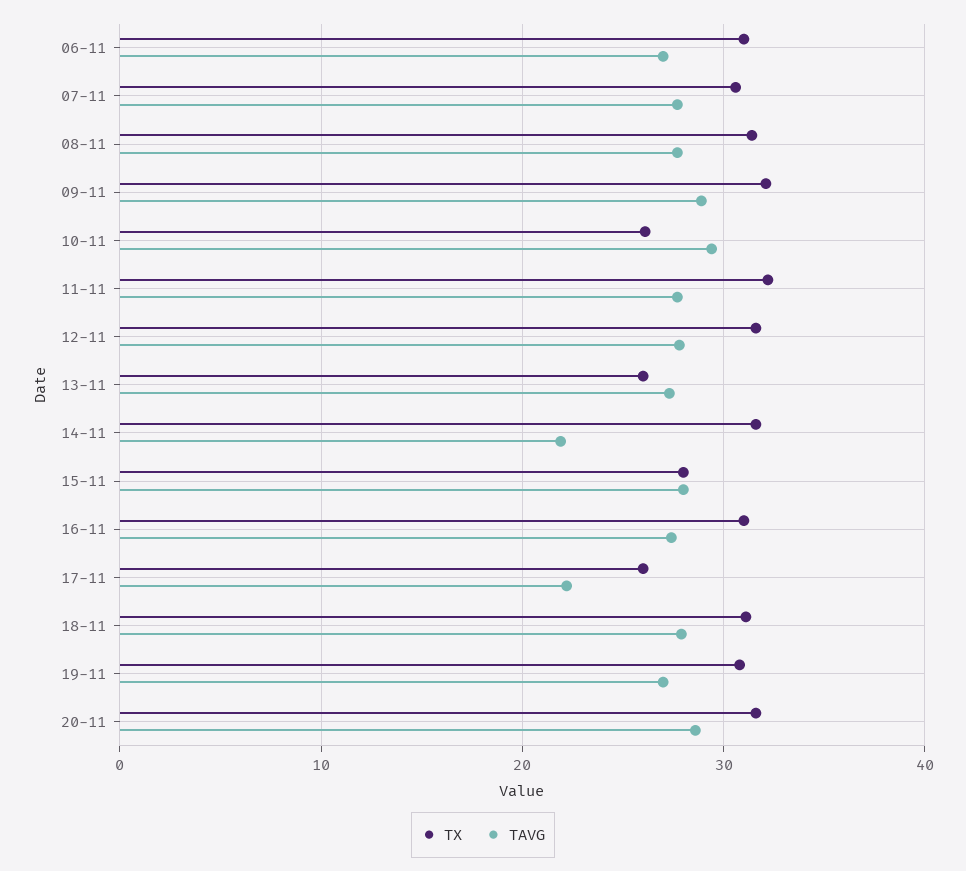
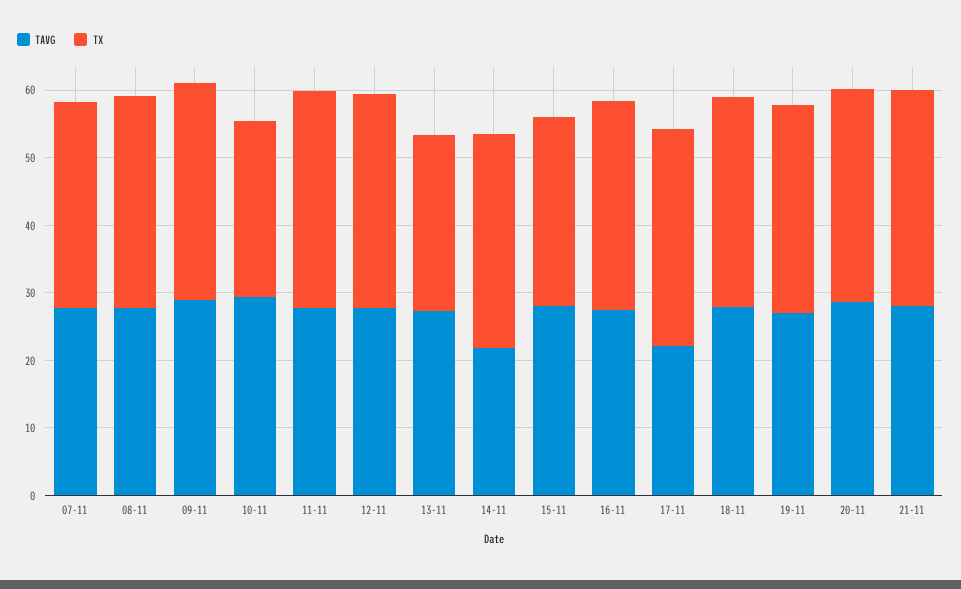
TX, 06-11: 31 -> none
TAVG, 06-11: 27 -> none
TX, 17-11: 26 -> 32
TAVG, 21-11: none -> 28
TX, 21-11: none -> 32

